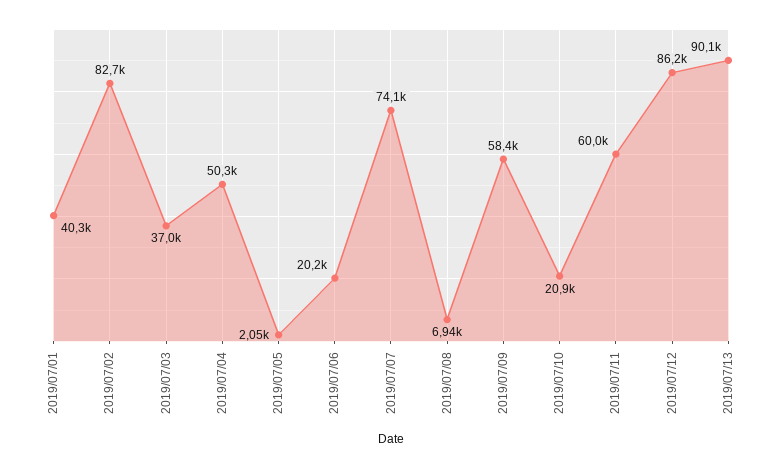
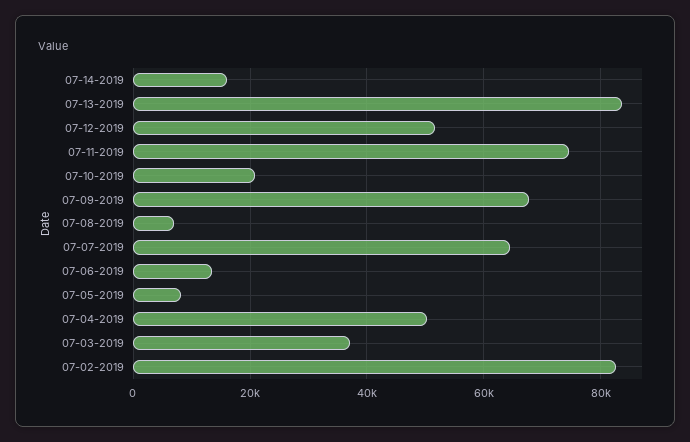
2019/07/01: 40300 -> none
2019/07/05: 2050 -> 8000
2019/07/06: 20200 -> 14000
2019/07/07: 74100 -> 64000
2019/07/09: 58400 -> 68000
2019/07/11: 60000 -> 74000
2019/07/12: 86200 -> 52000
2019/07/13: 90100 -> 84000
07-14-2019: none -> 16000

